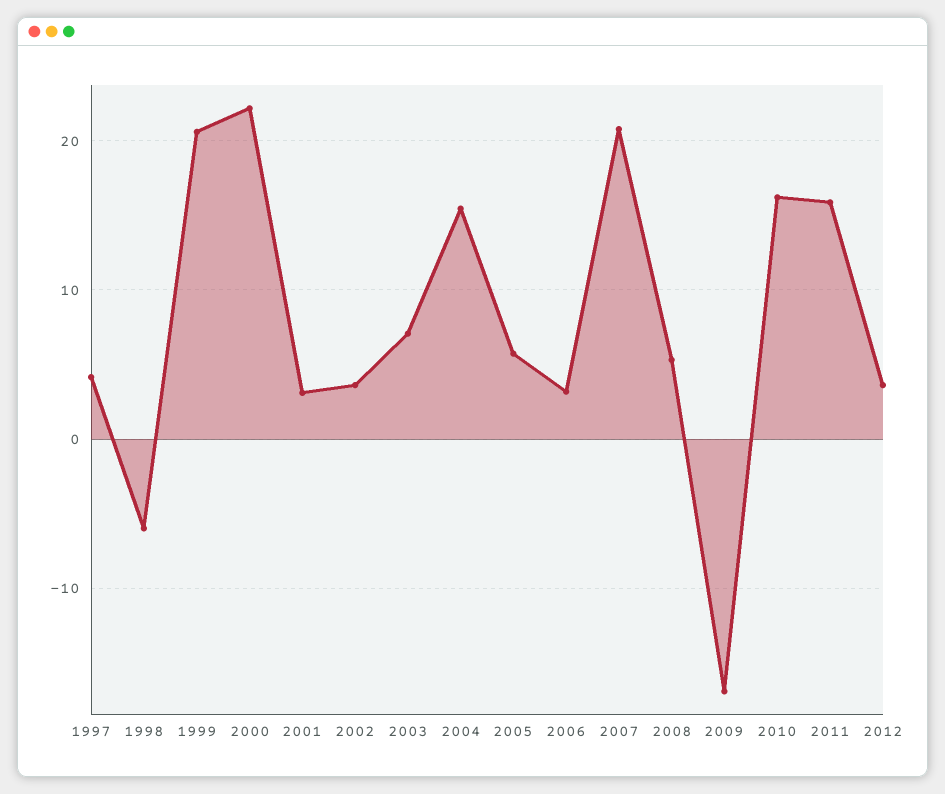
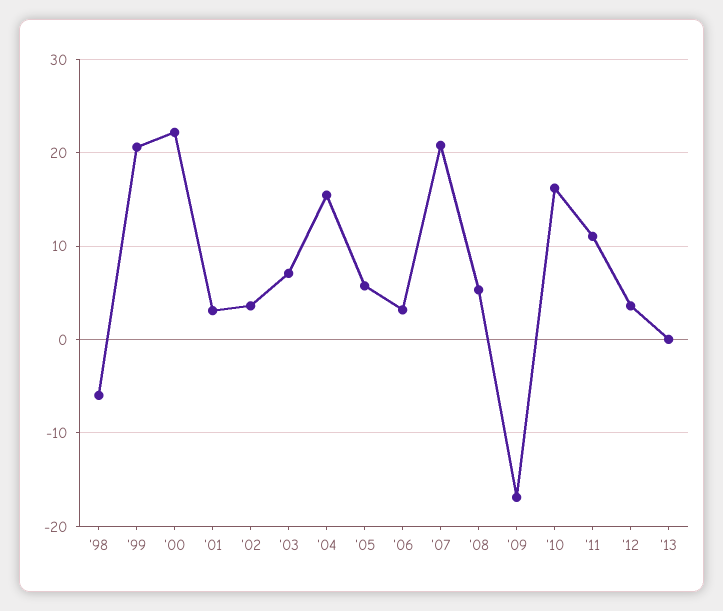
1997: 4 -> none
2011: 16 -> 11
'13: none -> 0

